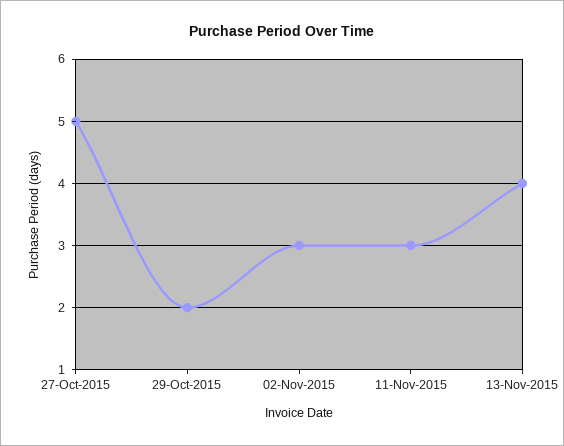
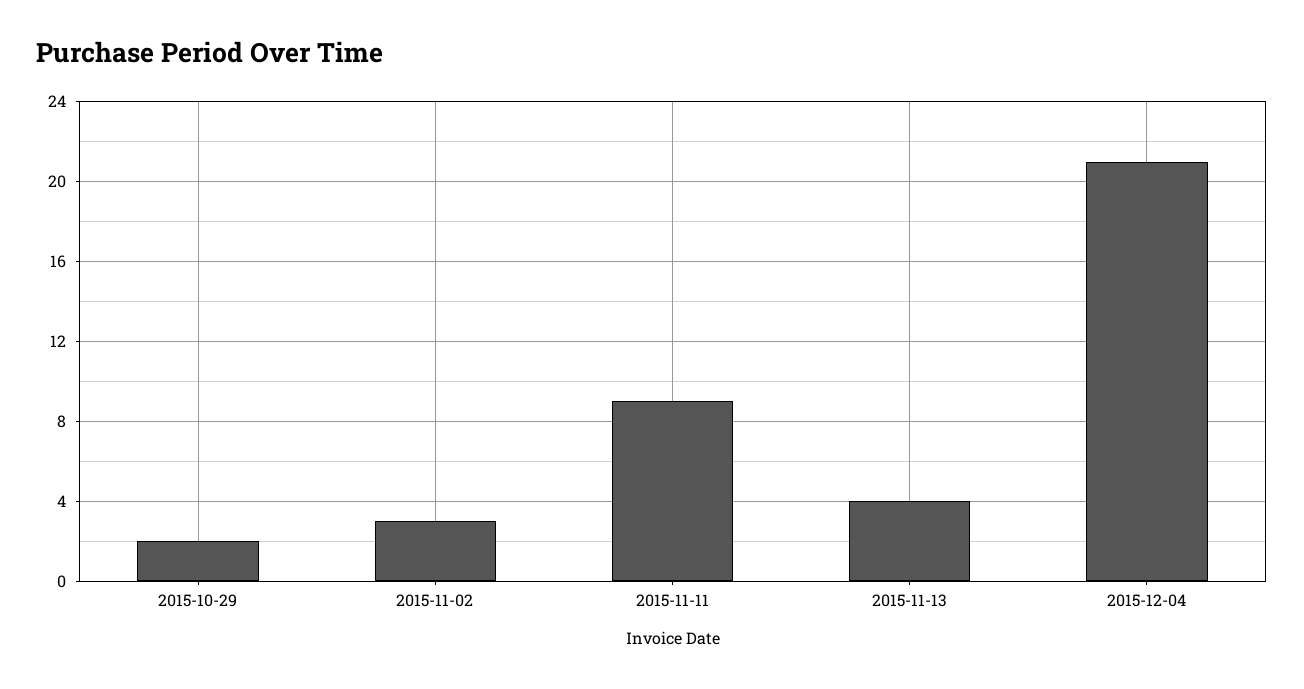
27-Oct-2015: 5 -> none
11-Nov-2015: 3 -> 9
2015-12-04: none -> 21

